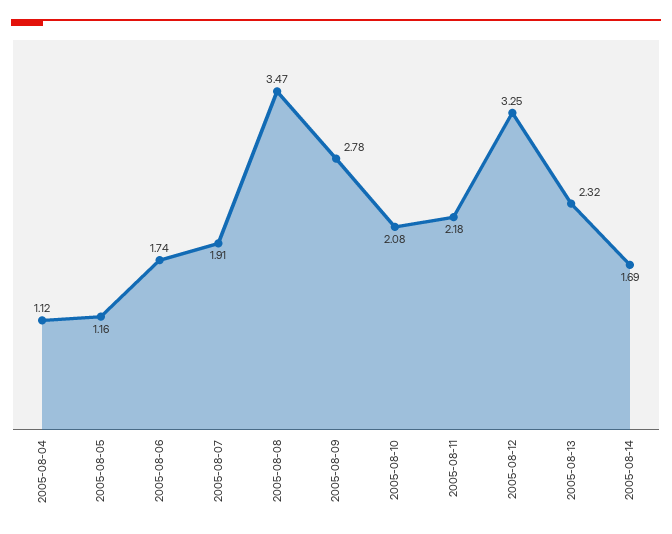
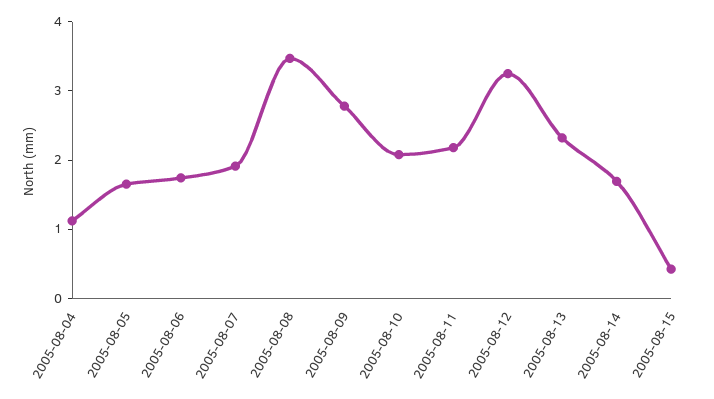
2005-08-05: 1.16 -> 1.6
2005-08-15: none -> 0.4

